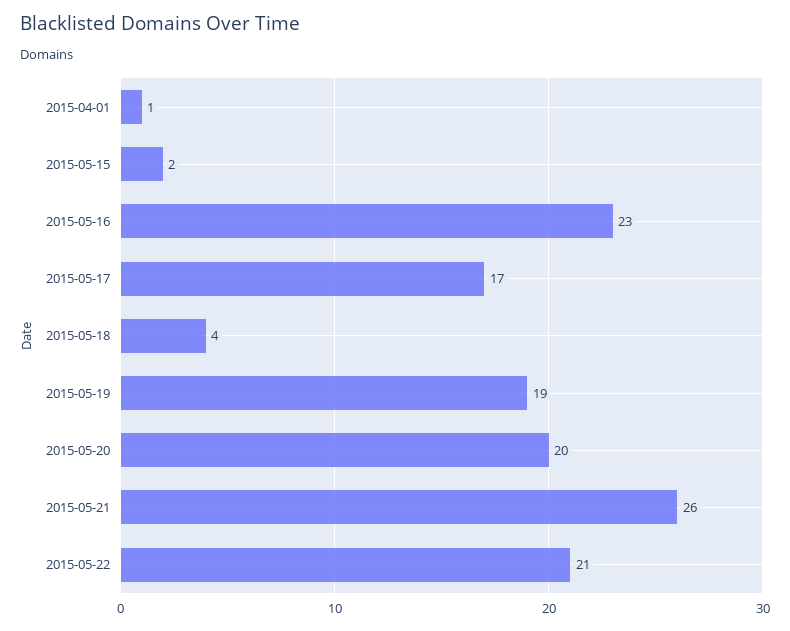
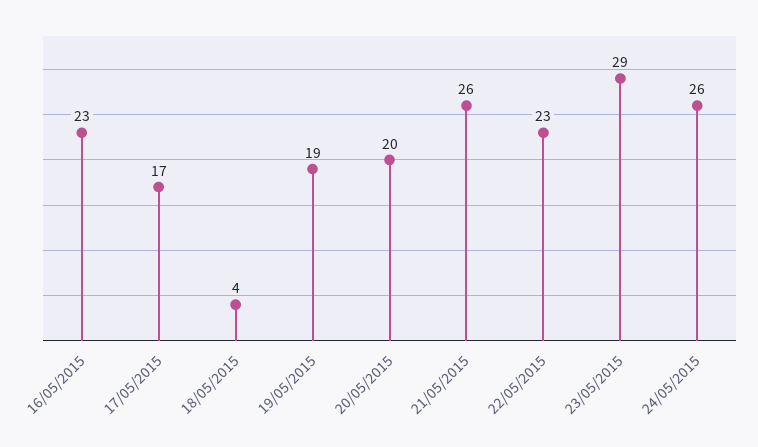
2015-04-01: 1 -> none
2015-05-15: 2 -> none
2015-05-22: 21 -> 23
23/05/2015: none -> 29
24/05/2015: none -> 26

